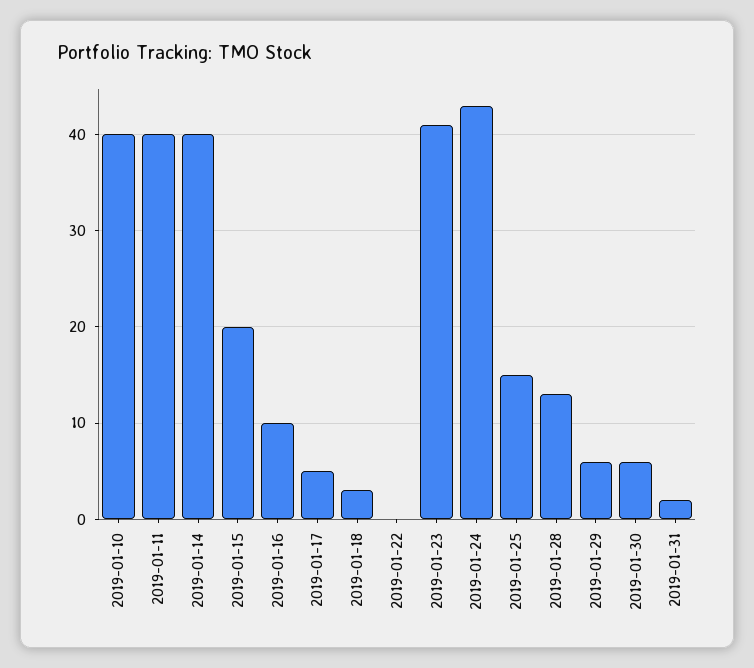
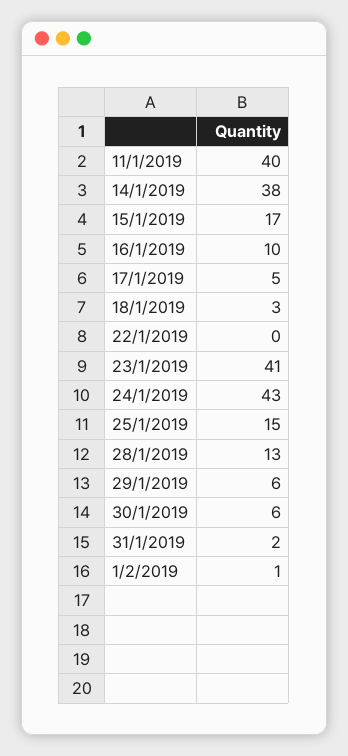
2019-01-10: 40 -> none
2019-01-14: 40 -> 38
2019-01-15: 20 -> 17
1/2/2019: none -> 1

